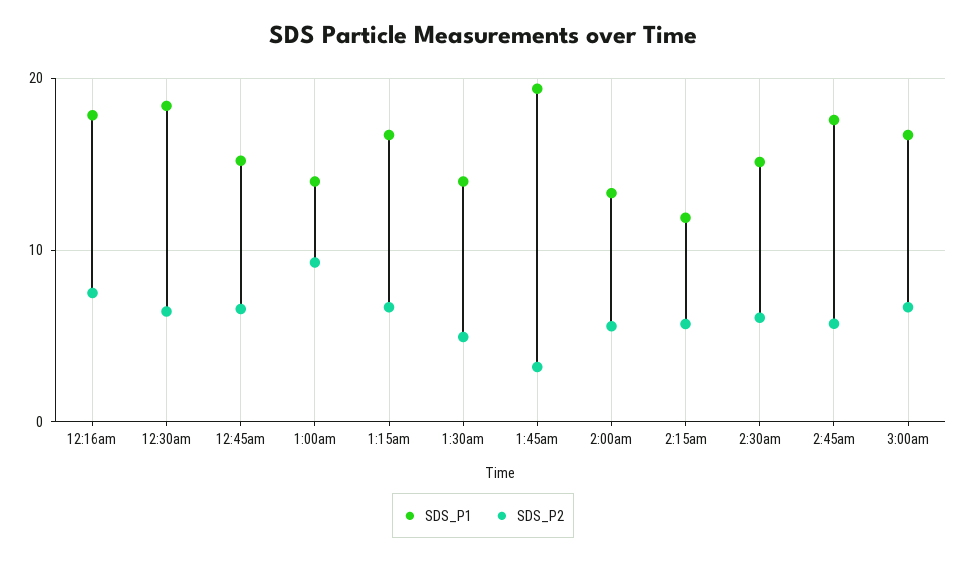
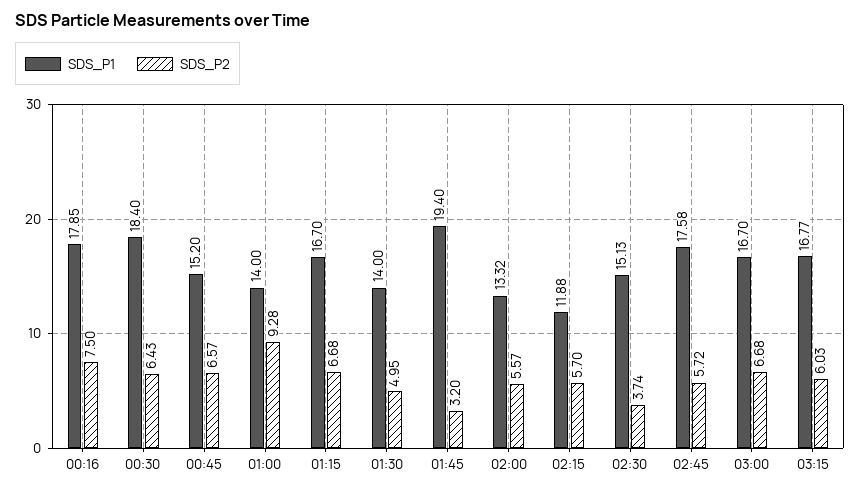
SDS_P2, 2:30am: 6 -> 3.74
SDS_P1, 03:15: none -> 16.77
SDS_P2, 03:15: none -> 6.03

